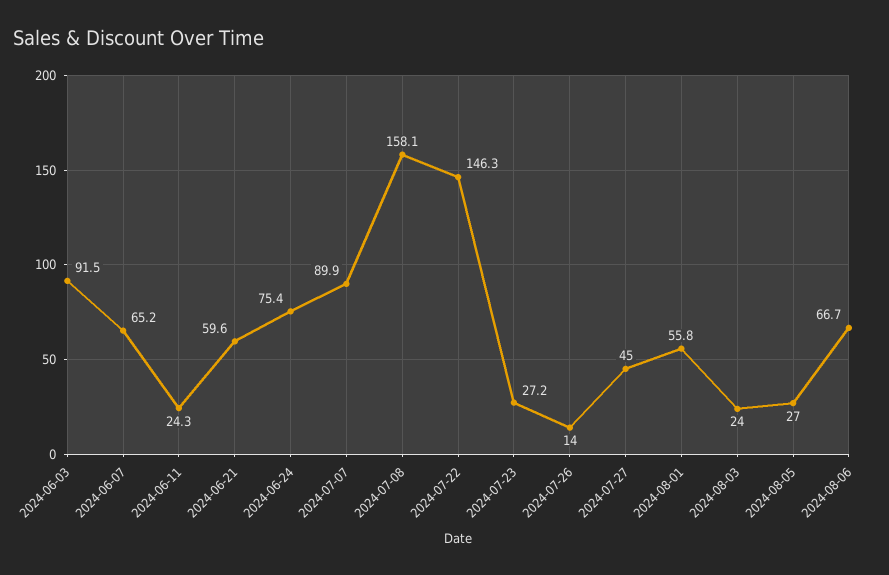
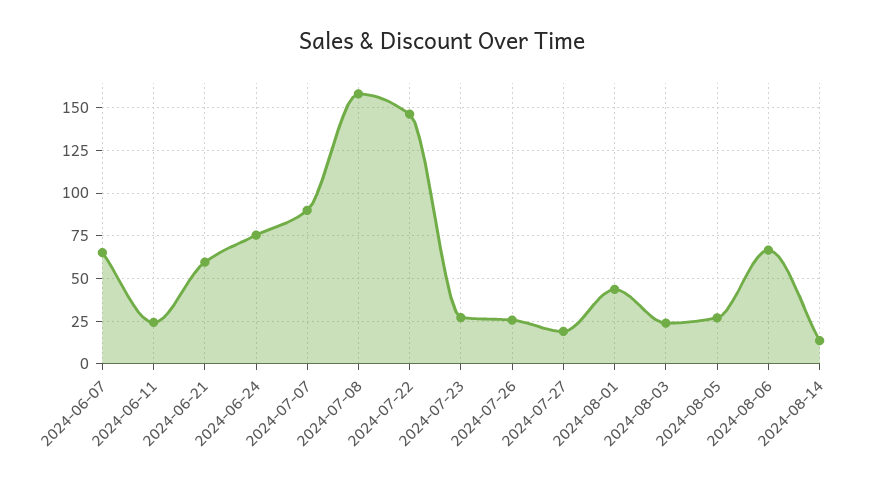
2024-06-03: 91.5 -> none
2024-07-26: 14 -> 25
2024-07-27: 45 -> 20
2024-08-01: 55.8 -> 45
2024-08-14: none -> 15

